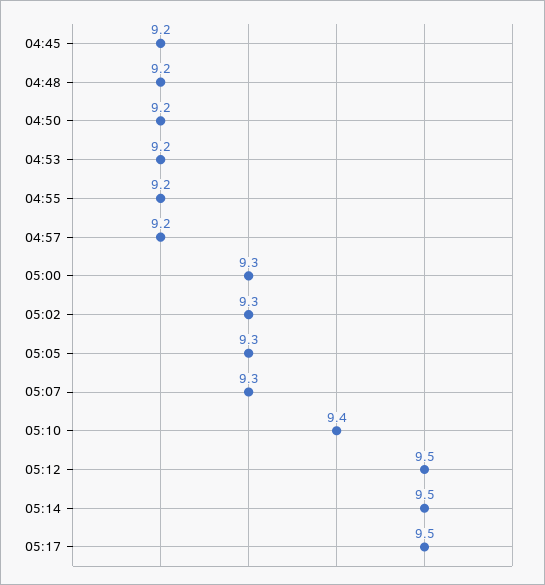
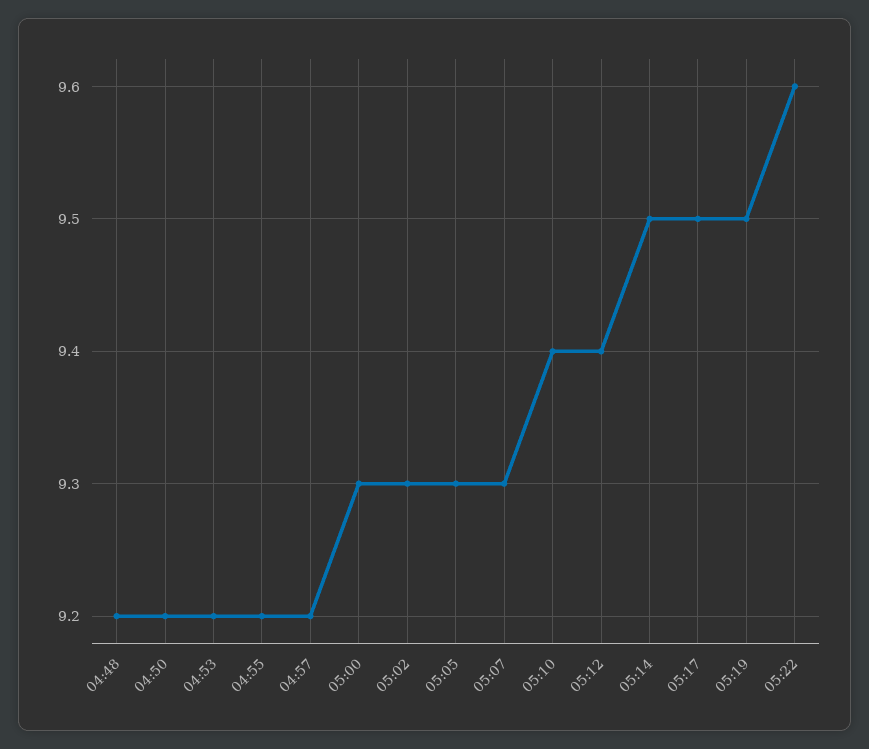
04:45: 9.2 -> none
05:12: 9.5 -> 9.4
05:19: none -> 9.5
05:22: none -> 9.6

